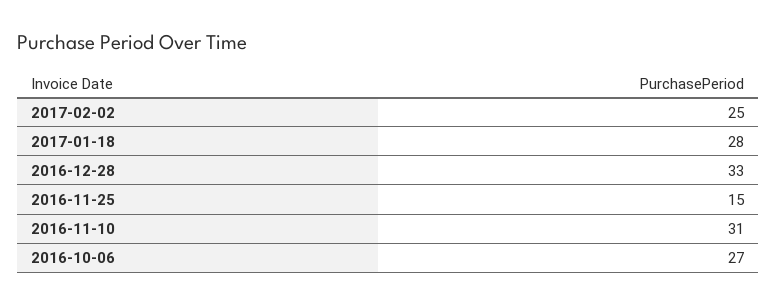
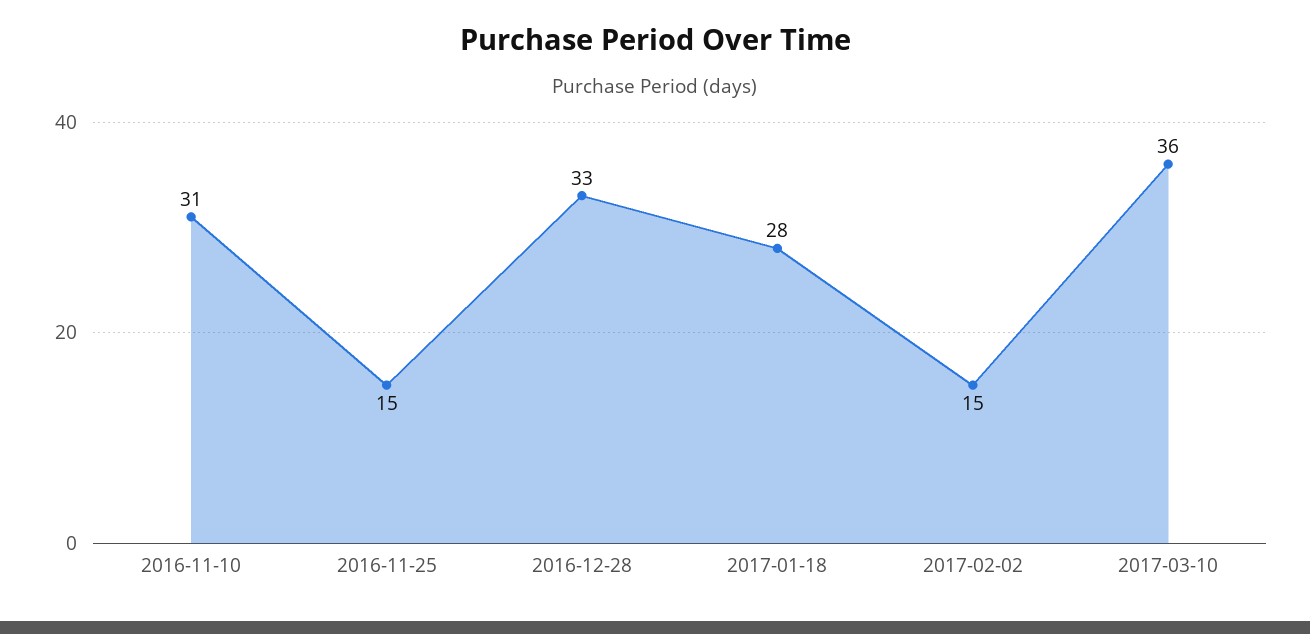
2017-02-02: 25 -> 15
2016-10-06: 27 -> none
2017-03-10: none -> 36

